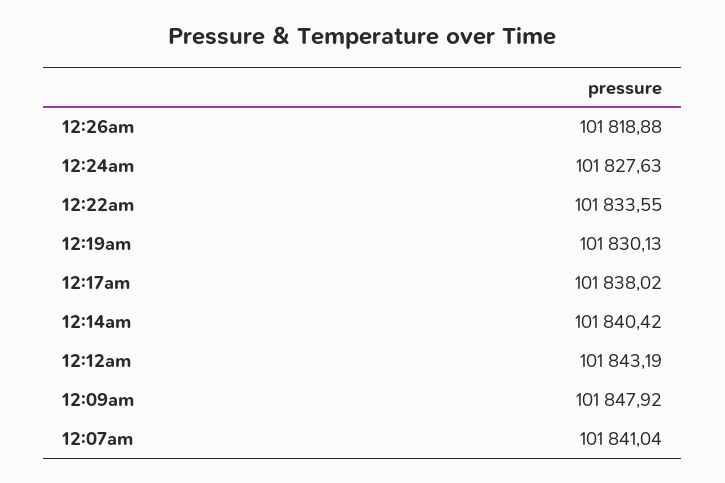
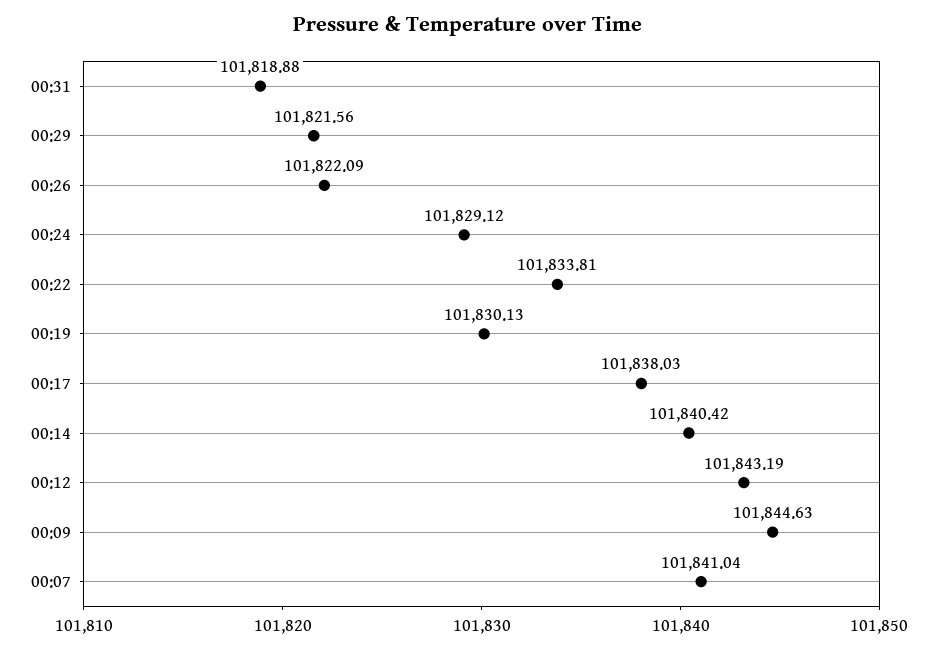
12:26am: 101818.88 -> 101822.09
12:24am: 101827.63 -> 101829.12
12:22am: 101833.55 -> 101833.81
12:17am: 101838.02 -> 101838.03
12:09am: 101847.92 -> 101844.63
00:31: none -> 101818.88
00:29: none -> 101821.56

